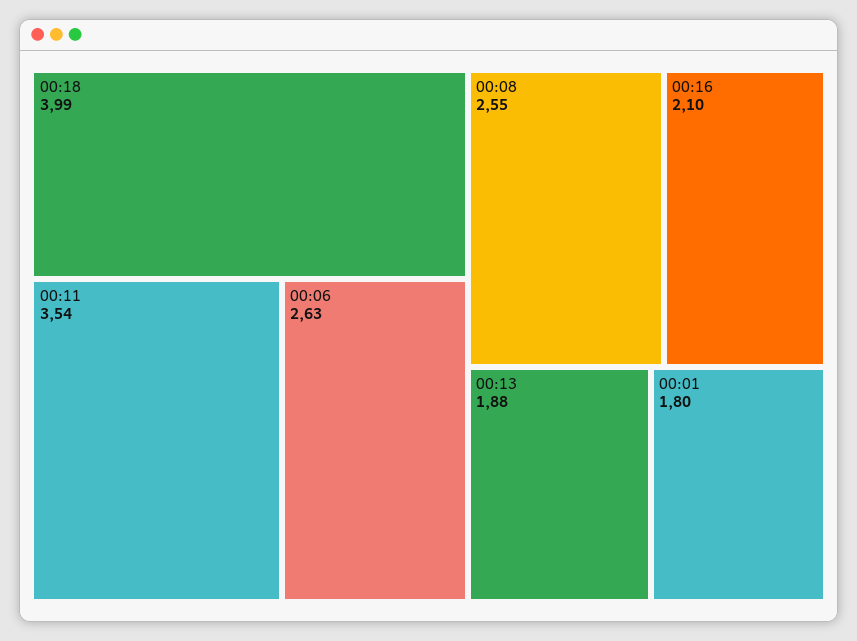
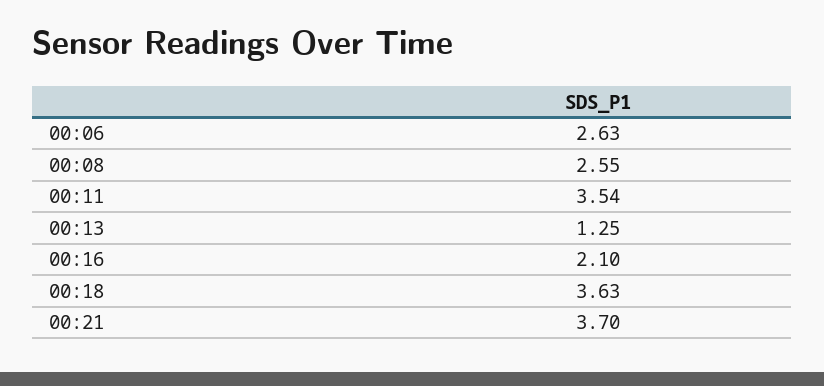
00:18: 3.99 -> 3.63
00:13: 1.88 -> 1.25
00:01: 1.8 -> none
00:21: none -> 3.7

